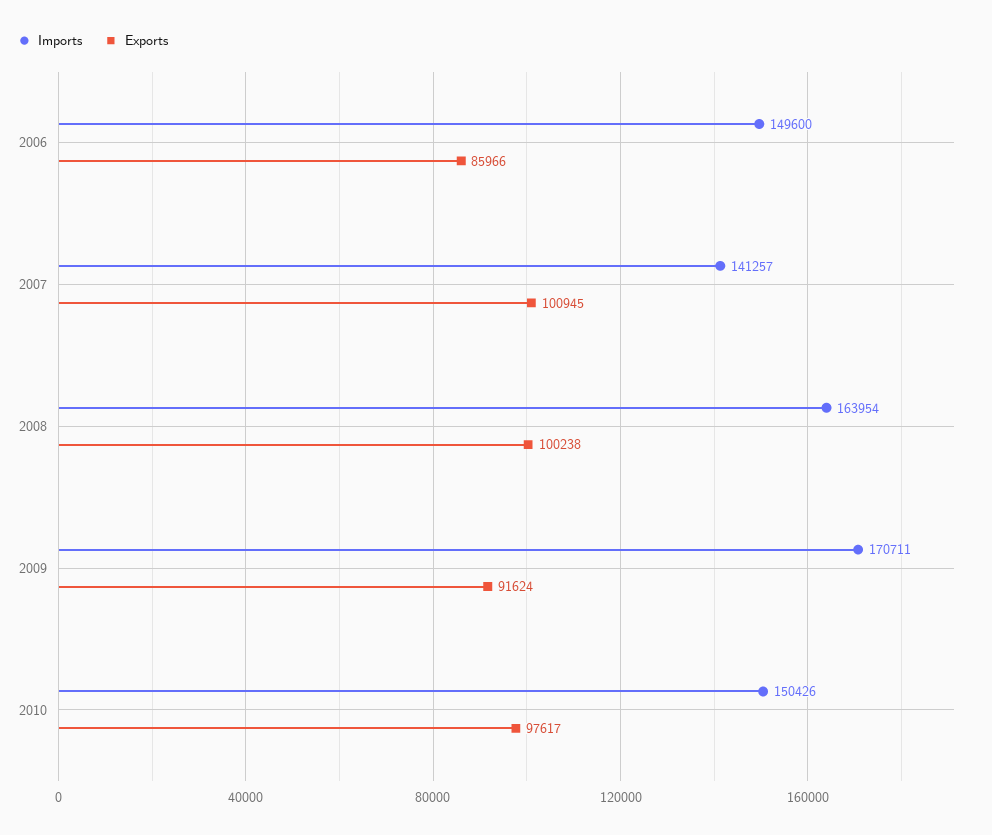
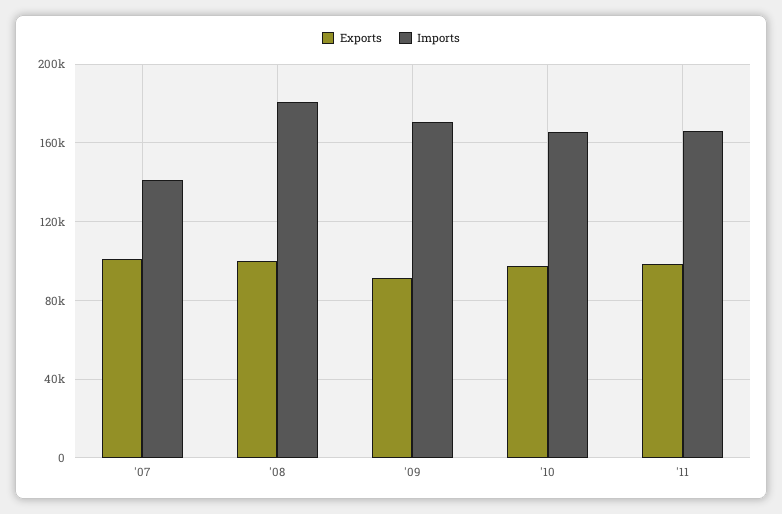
Imports, 2006: 149600 -> none
Exports, 2006: 85966 -> none
Imports, 2008: 163954 -> 180000
Imports, 2010: 150426 -> 165000
Exports, '11: none -> 100000
Imports, '11: none -> 165000

